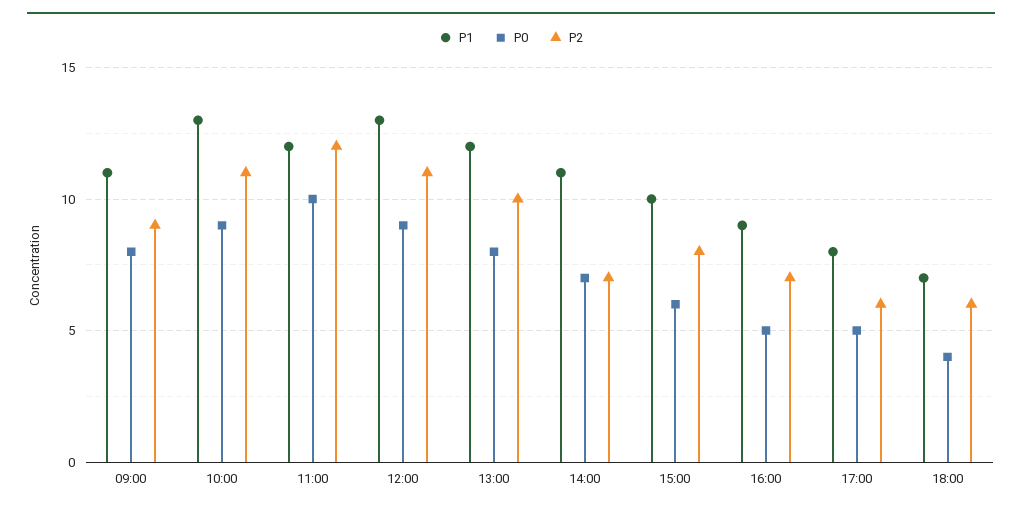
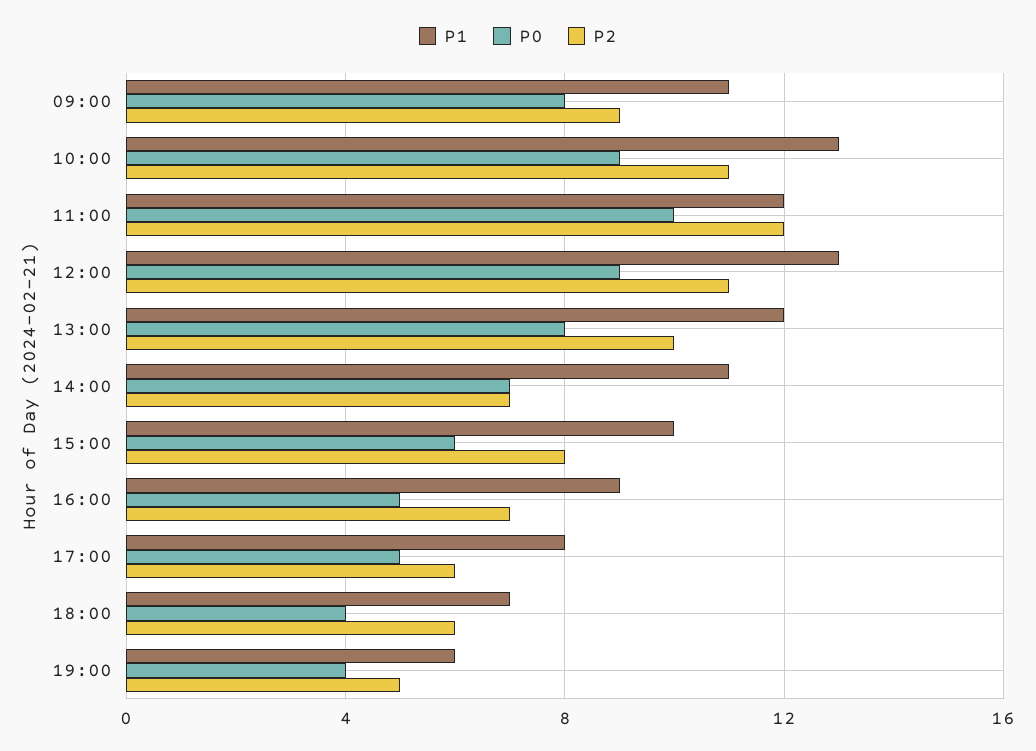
P1, 19:00: none -> 6
P0, 19:00: none -> 4
P2, 19:00: none -> 5

